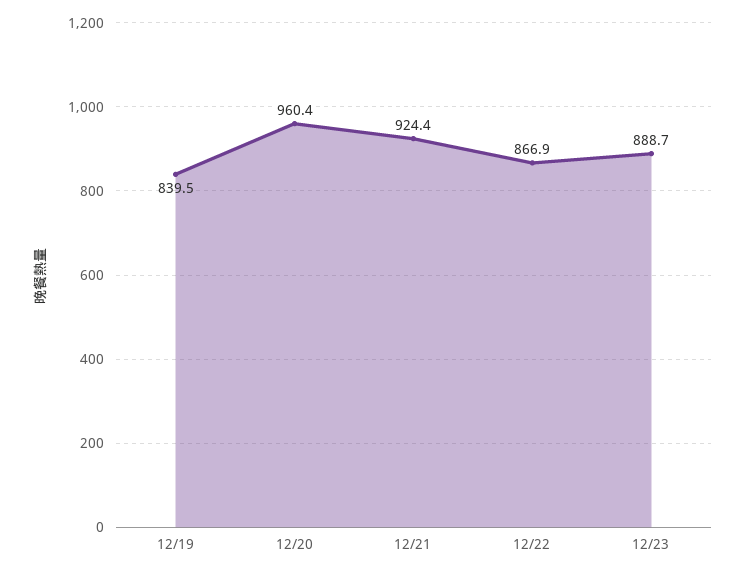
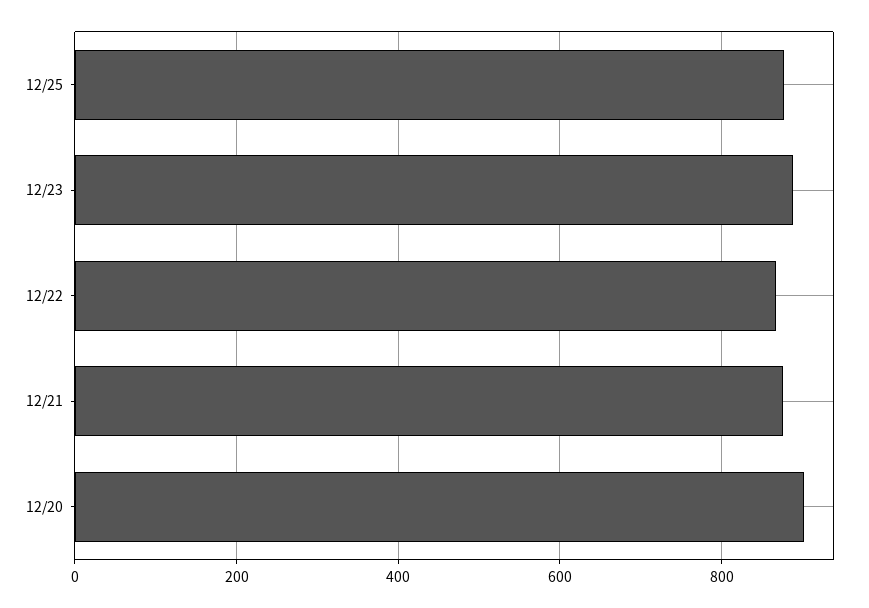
12/19: 839.5 -> none
12/20: 960.4 -> 900
12/21: 924.4 -> 880
12/25: none -> 880

